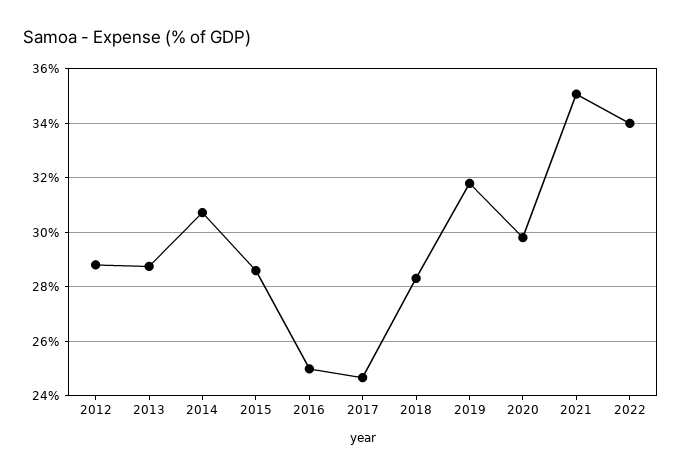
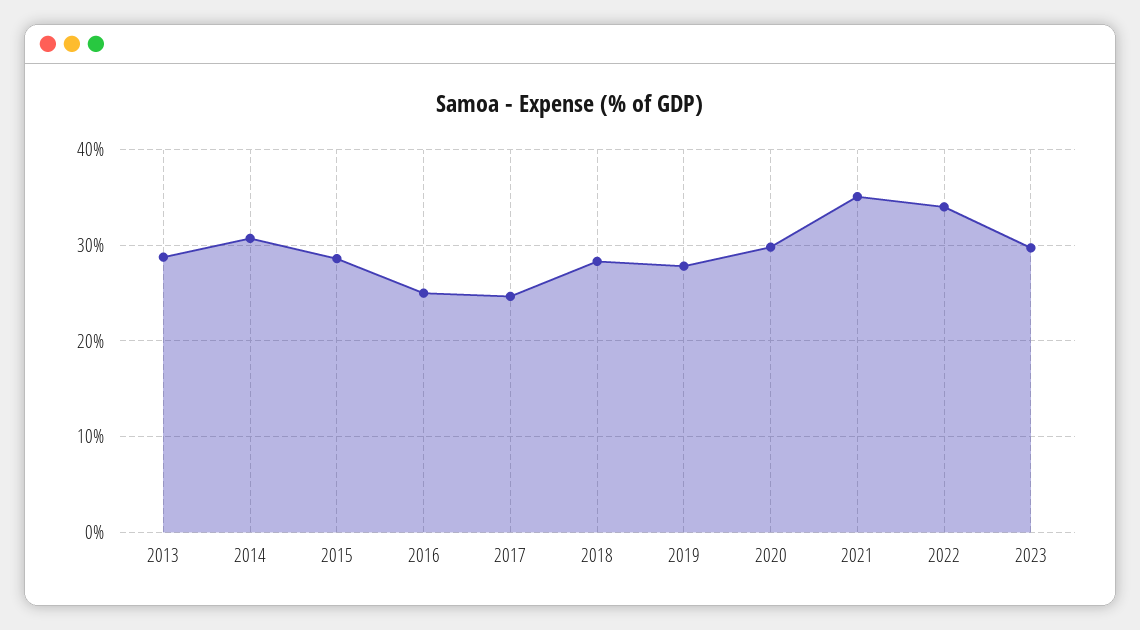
2012: 28.75 -> none
2019: 31.75 -> 28
2023: none -> 30

